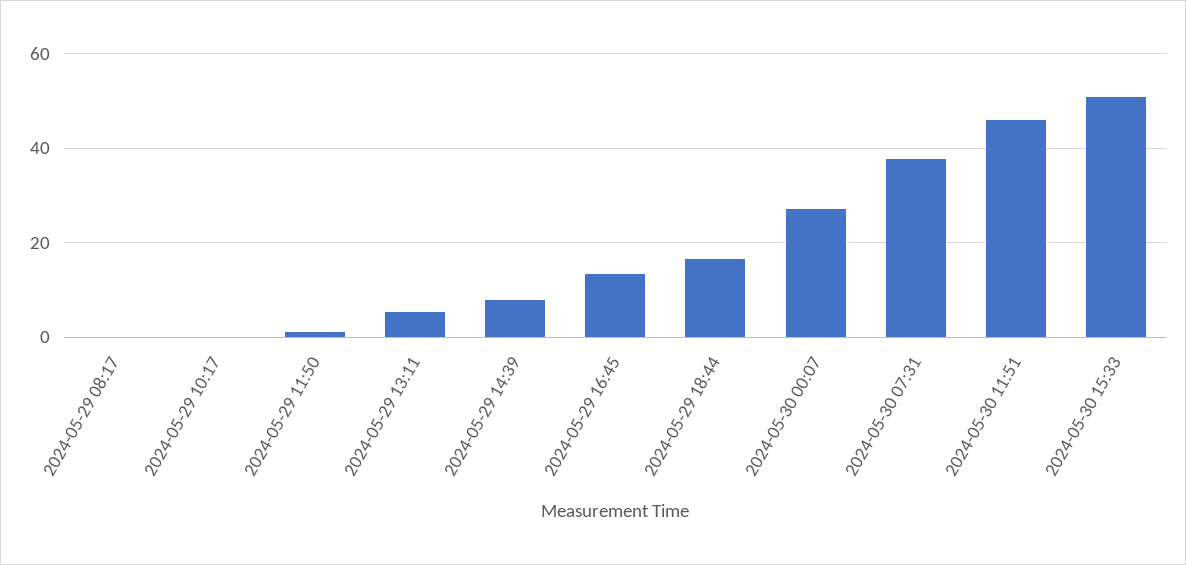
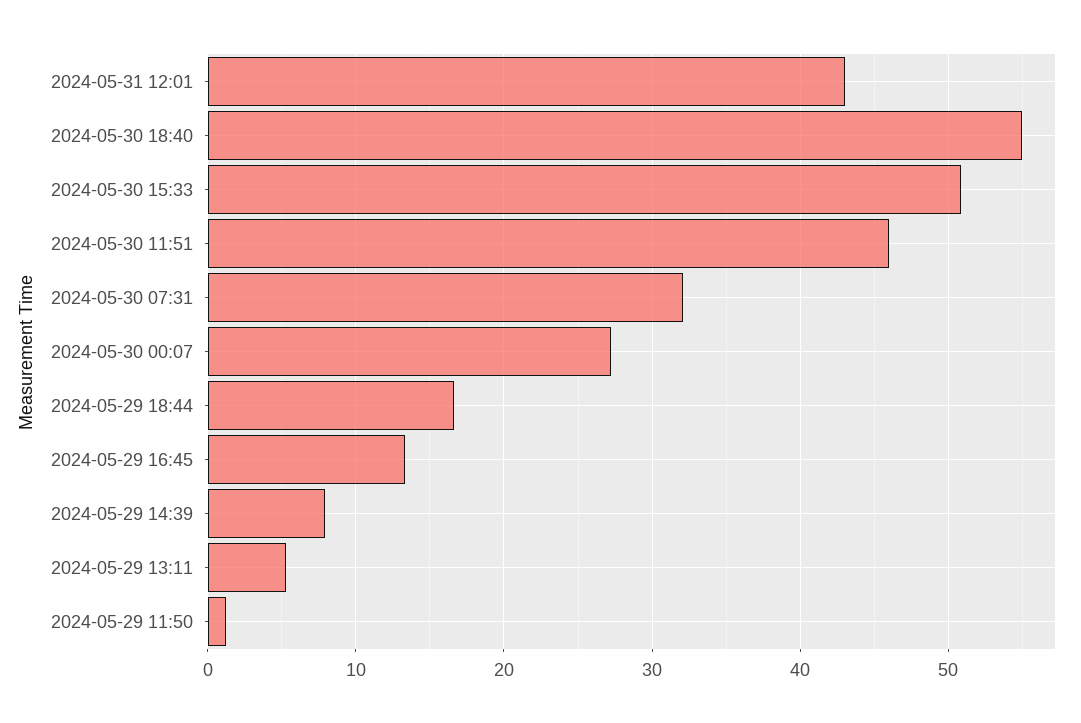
2024-05-29 08:17: 0 -> none
2024-05-29 10:17: 0 -> none
2024-05-30 07:31: 38 -> 32
2024-05-31 12:01: none -> 43
2024-05-30 18:40: none -> 55

